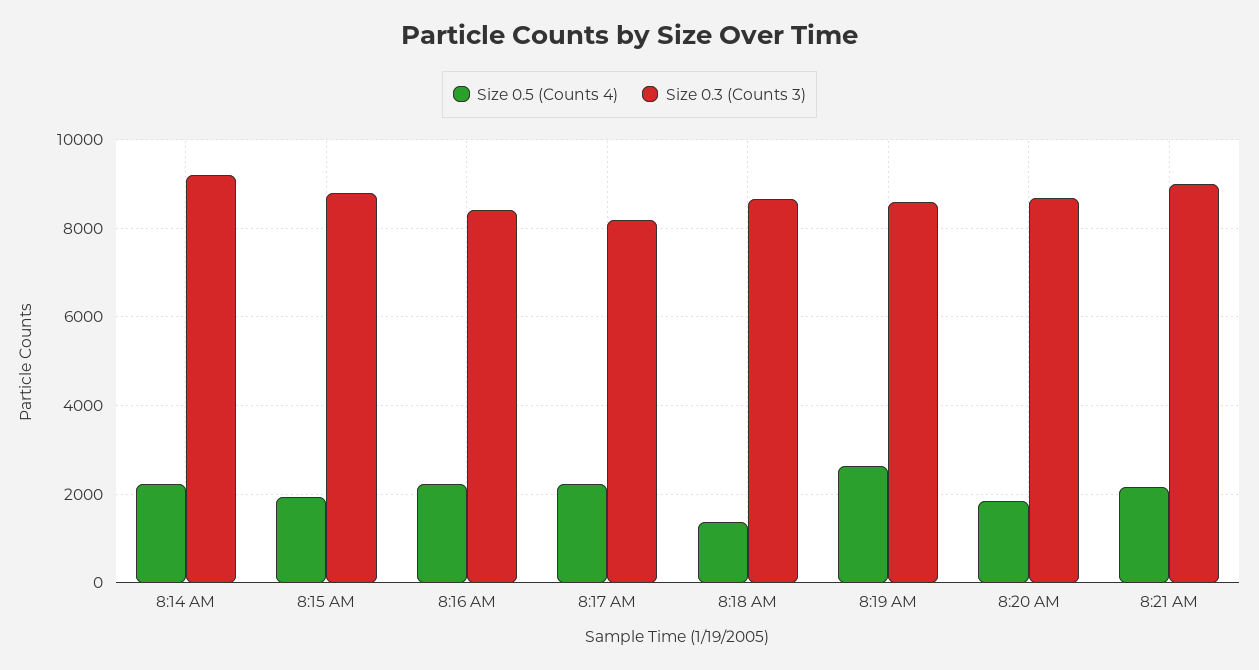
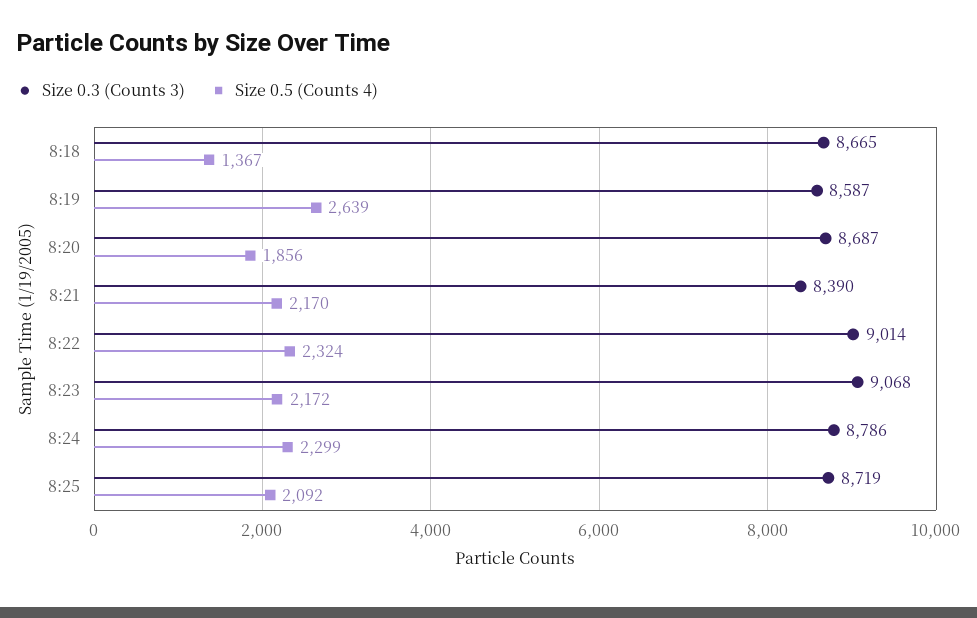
Size 0.5 (Counts 4), 8:14 AM: 2200 -> none
Size 0.3 (Counts 3), 8:14 AM: 9200 -> none
Size 0.5 (Counts 4), 8:15 AM: 2000 -> none
Size 0.3 (Counts 3), 8:15 AM: 8800 -> none
Size 0.5 (Counts 4), 8:16 AM: 2200 -> none
Size 0.3 (Counts 3), 8:16 AM: 8400 -> none
Size 0.5 (Counts 4), 8:17 AM: 2200 -> none
Size 0.3 (Counts 3), 8:17 AM: 8200 -> none
Size 0.3 (Counts 3), 8:21 AM: 9000 -> 8390
Size 0.3 (Counts 3), 8:22: none -> 9014
Size 0.5 (Counts 4), 8:22: none -> 2324
Size 0.3 (Counts 3), 8:23: none -> 9068
Size 0.5 (Counts 4), 8:23: none -> 2172
Size 0.3 (Counts 3), 8:24: none -> 8786
Size 0.5 (Counts 4), 8:24: none -> 2299
Size 0.3 (Counts 3), 8:25: none -> 8719
Size 0.5 (Counts 4), 8:25: none -> 2092

